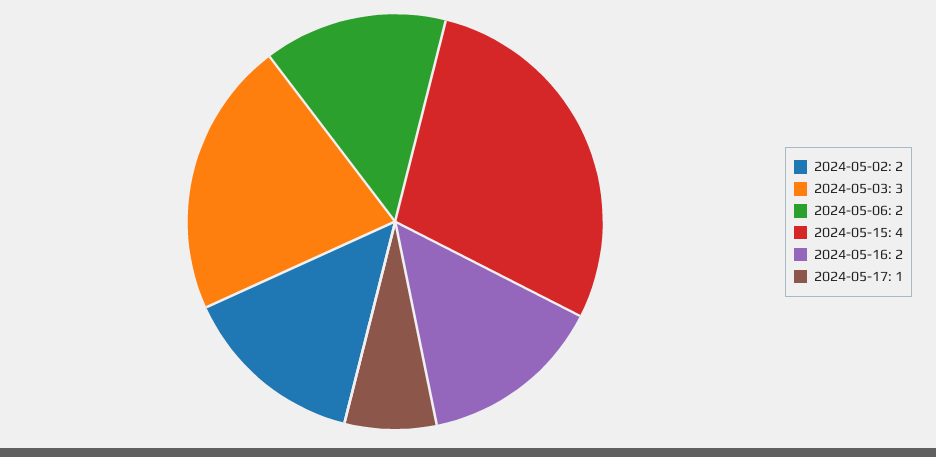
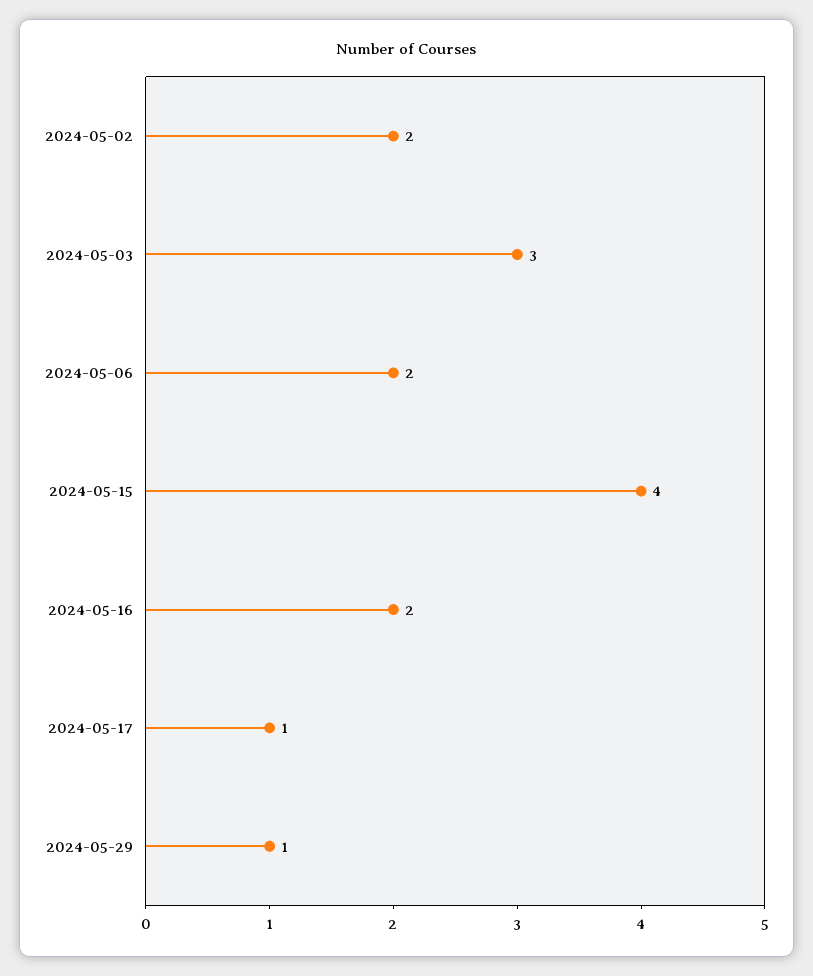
2024-05-29: none -> 1

